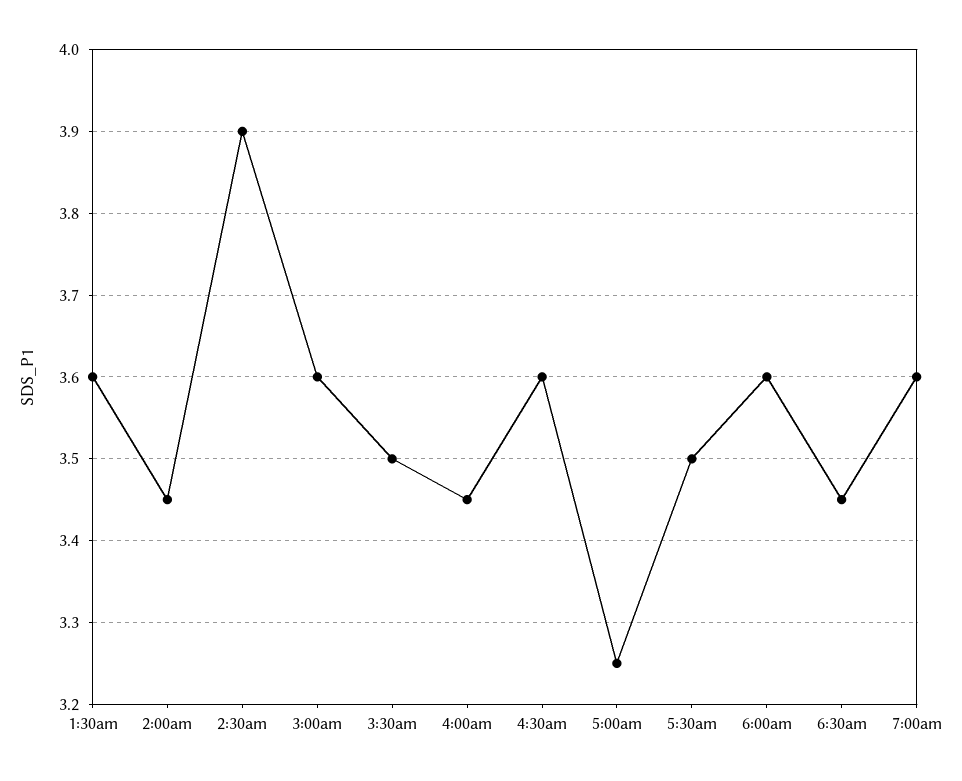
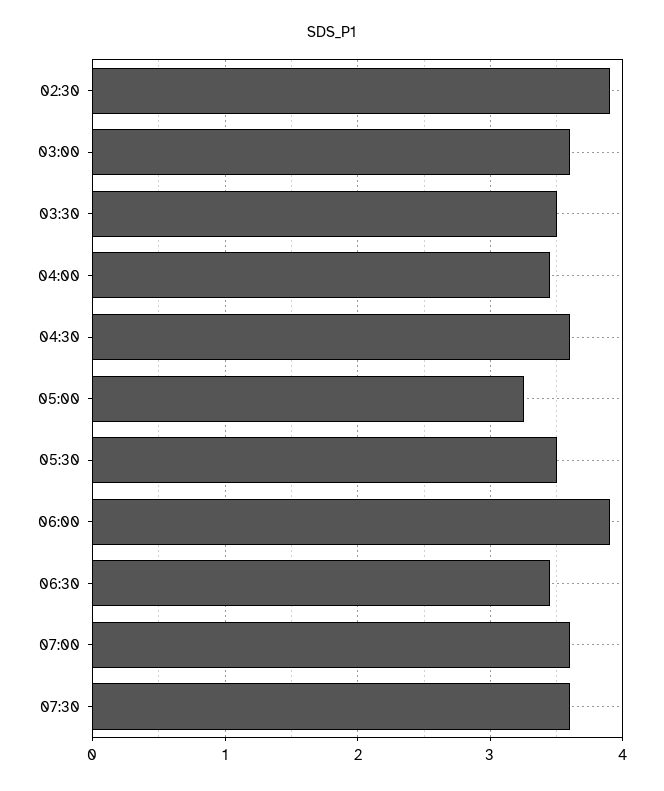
1:30am: 3.6 -> none
2:00am: 3.45 -> none
6:00am: 3.6 -> 3.9
07:30: none -> 3.6

